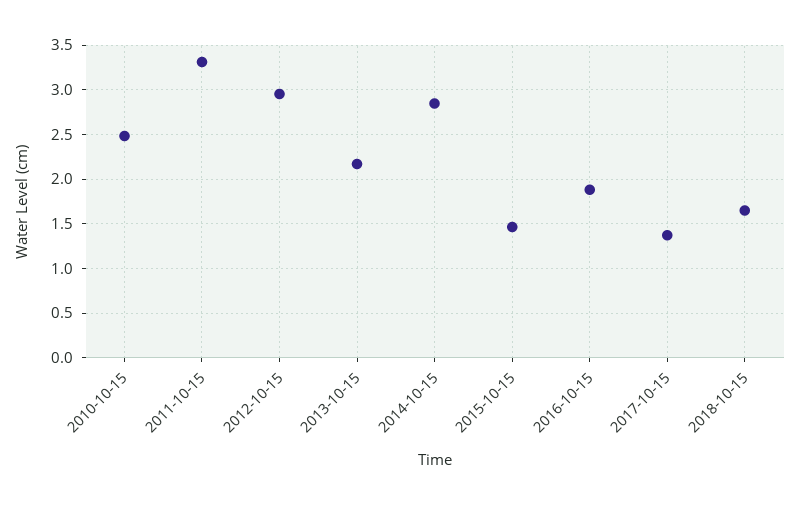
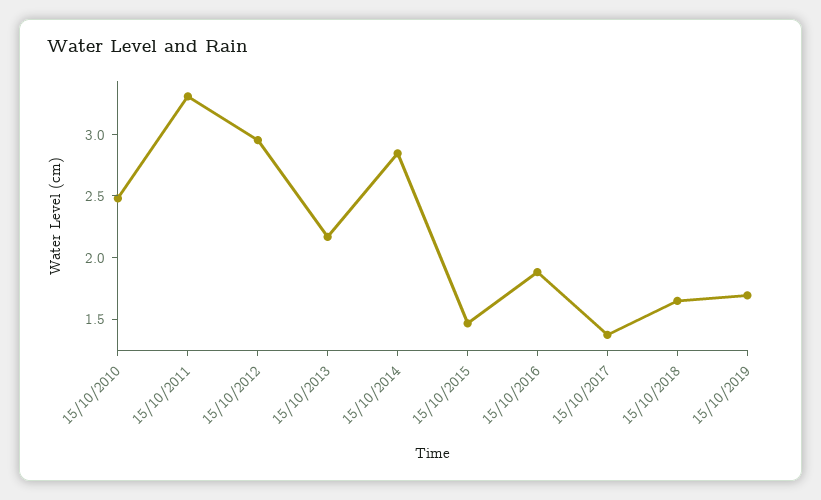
15/10/2019: none -> 1.7

